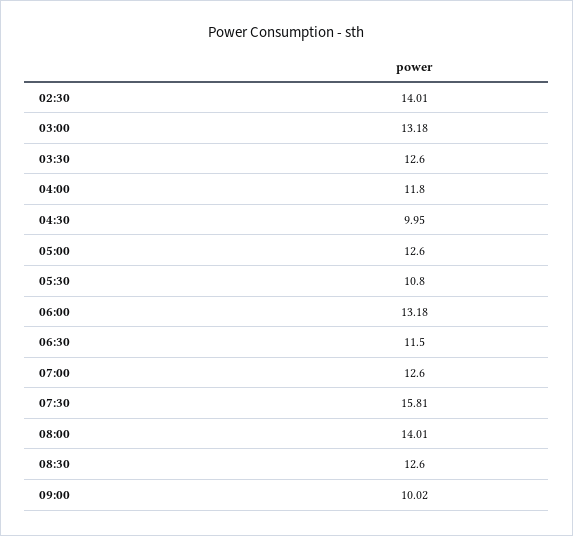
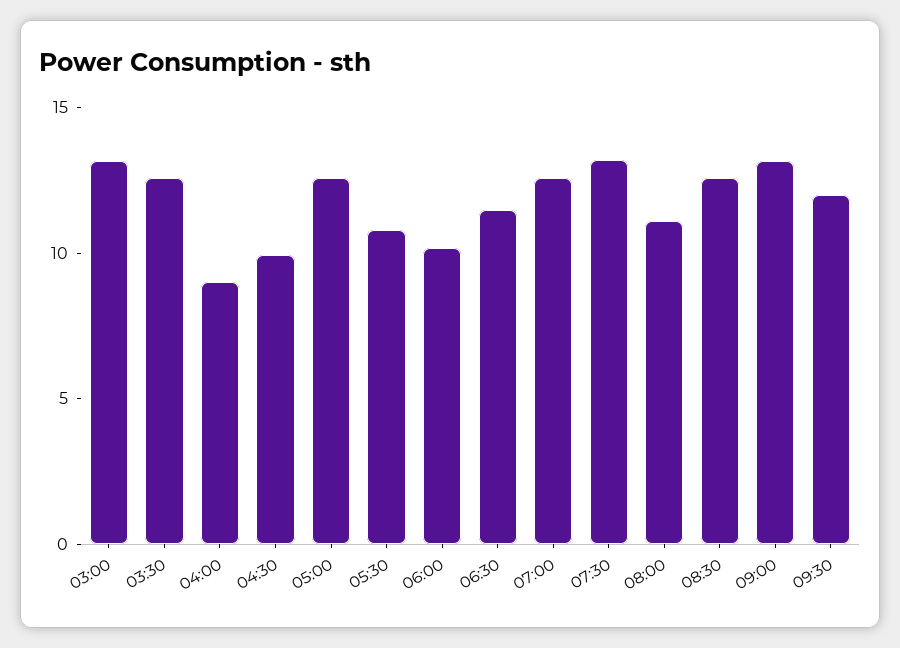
02:30: 14.01 -> none
04:00: 11.8 -> 9
06:00: 13.18 -> 10
07:30: 15.81 -> 13
08:00: 14.01 -> 11
09:00: 10.02 -> 13
09:30: none -> 12

